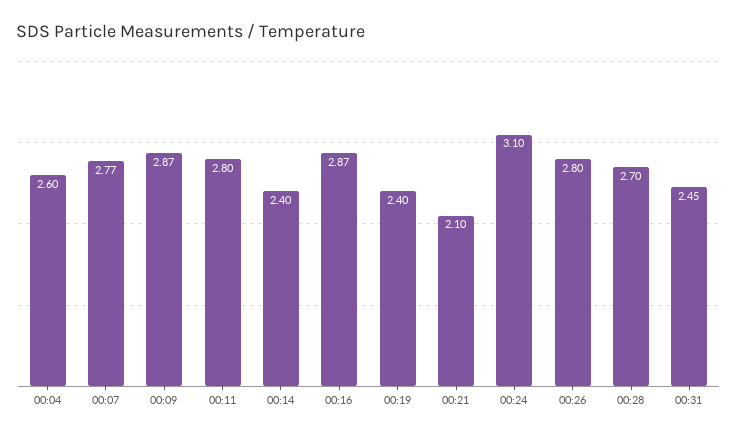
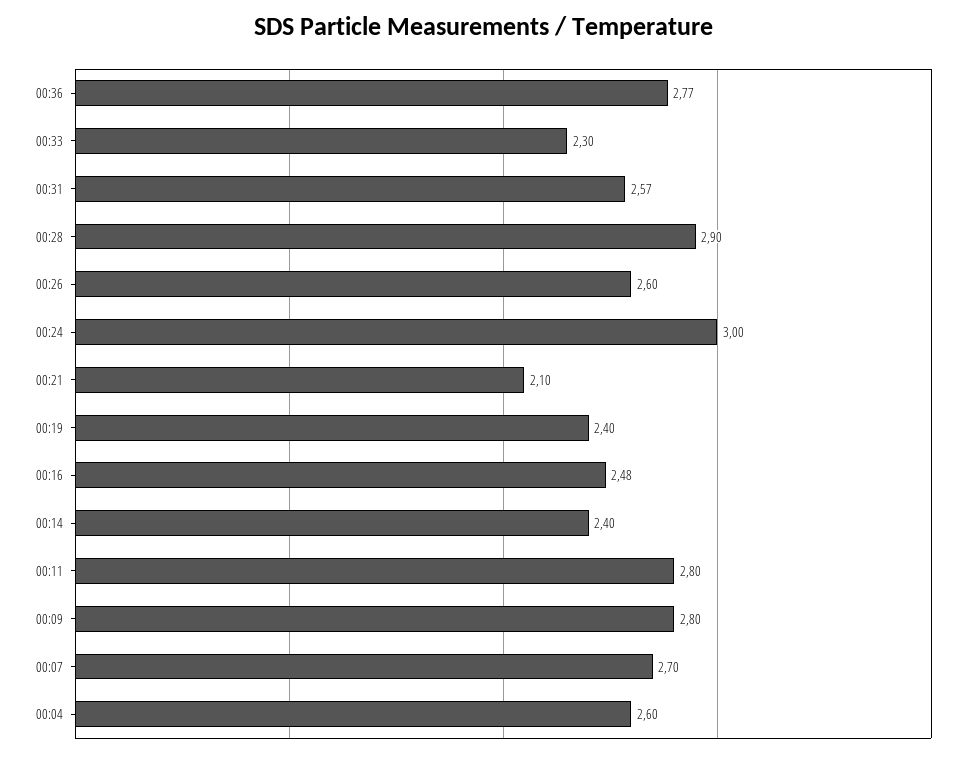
00:07: 2.77 -> 2.7
00:09: 2.87 -> 2.8
00:16: 2.87 -> 2.48
00:24: 3.1 -> 3
00:26: 2.8 -> 2.6
00:28: 2.7 -> 2.9
00:31: 2.45 -> 2.57
00:36: none -> 2.77
00:33: none -> 2.3

